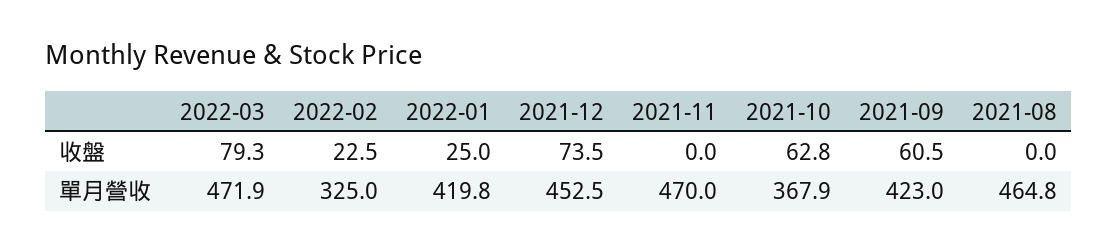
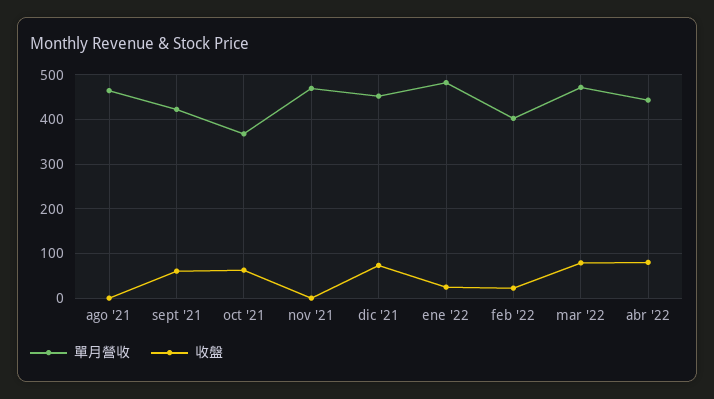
單月營收, 2022-02: 325 -> 400
單月營收, 2022-01: 419.8 -> 480
單月營收, abr '22: none -> 440
收盤, abr '22: none -> 80

